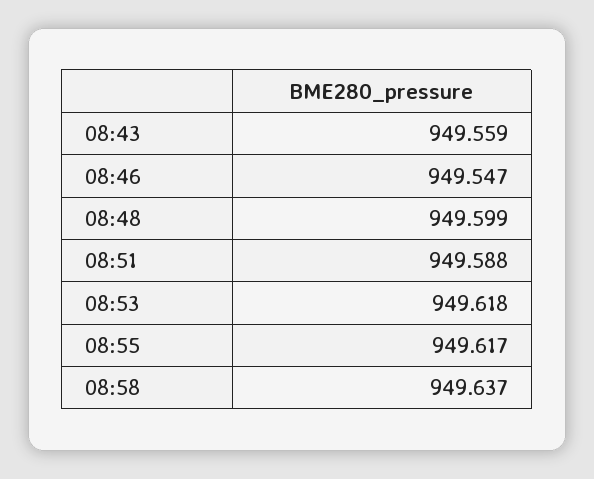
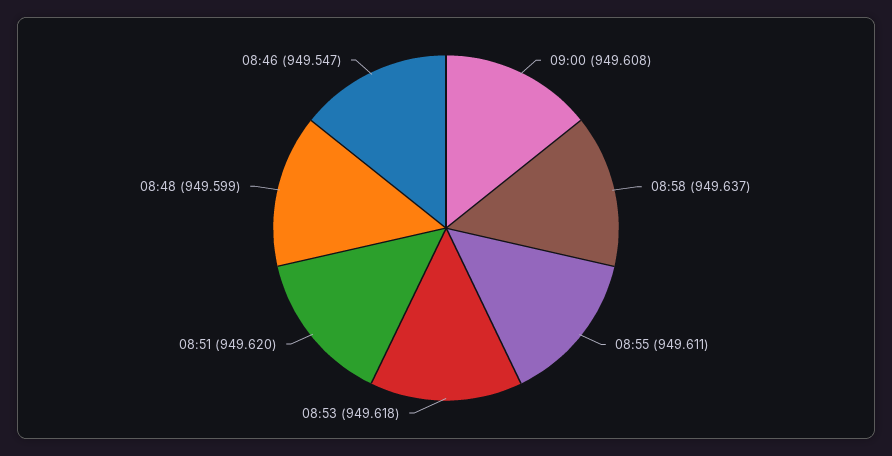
08:43: 949.559 -> none
08:51: 949.588 -> 949.62
08:55: 949.617 -> 949.611
09:00: none -> 949.608

